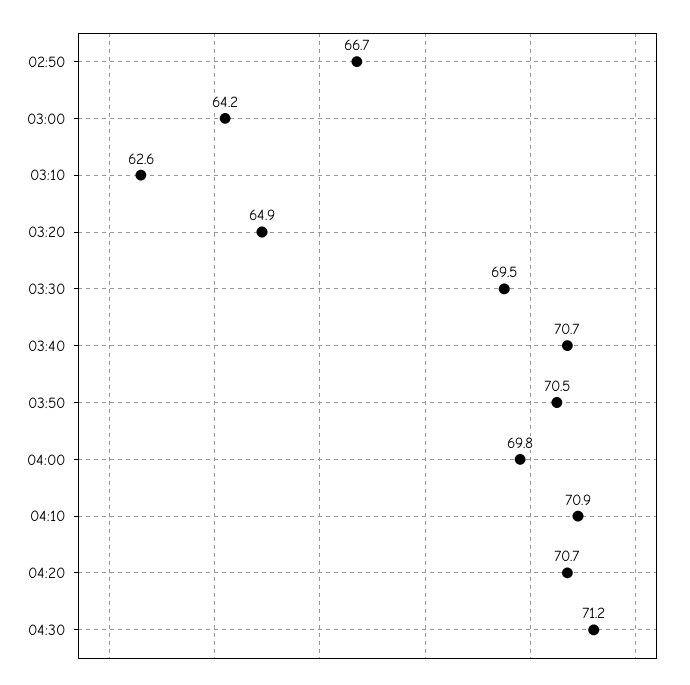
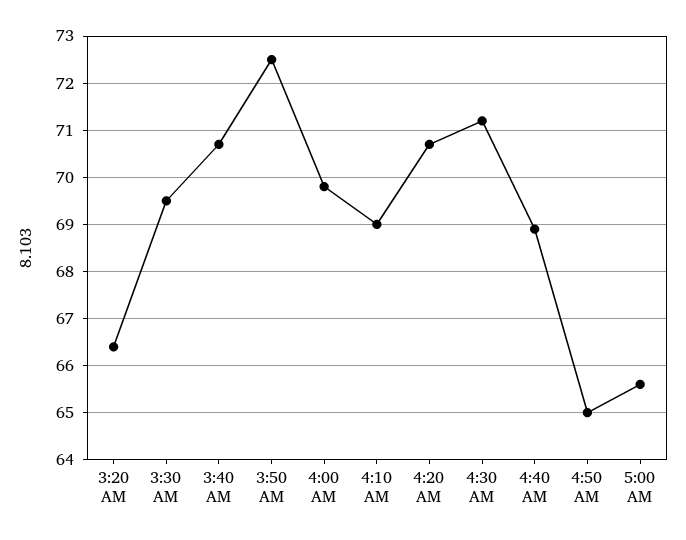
02:50: 66.7 -> none
03:00: 64.2 -> none
03:10: 62.6 -> none
03:20: 64.9 -> 66.5
03:50: 70.5 -> 72.5
04:10: 70.9 -> 69
4:40 AM: none -> 69
4:50 AM: none -> 65
5:00 AM: none -> 65.5

